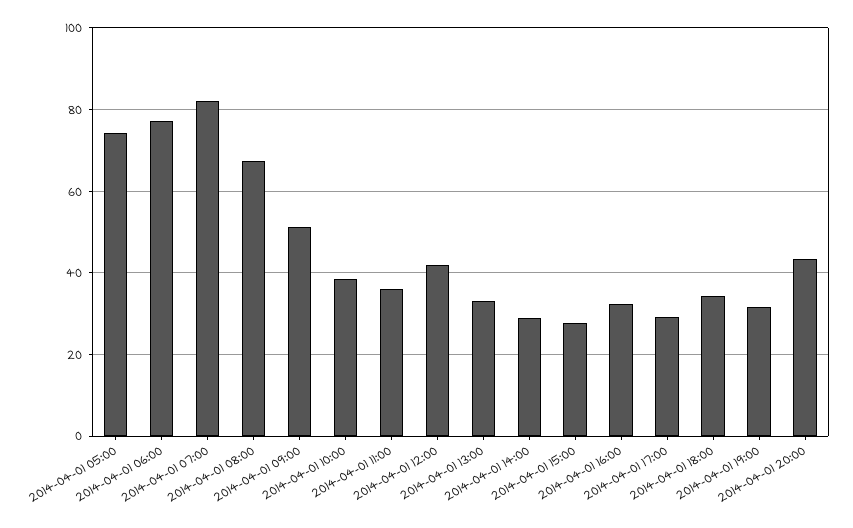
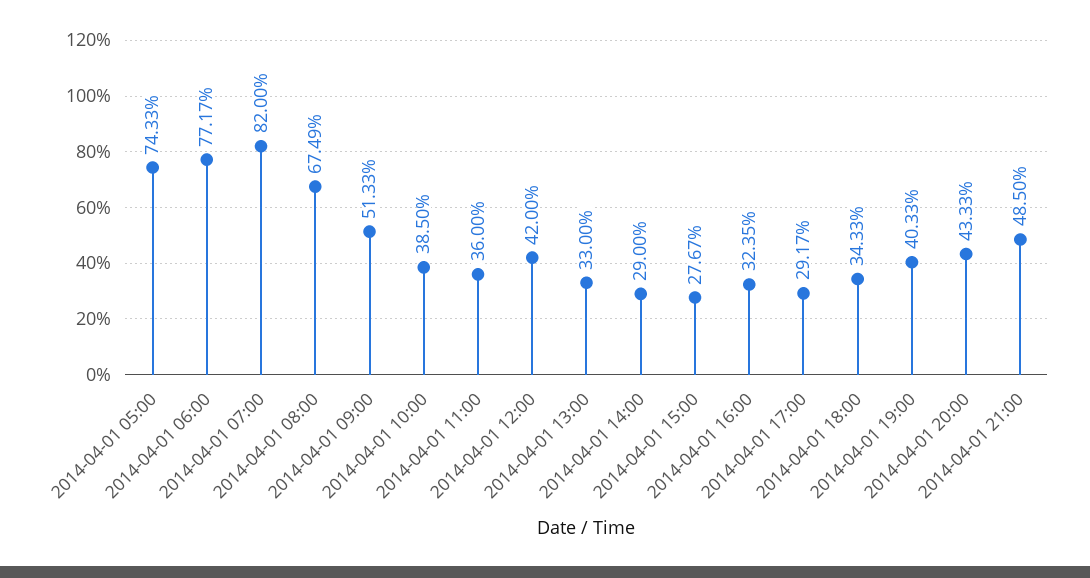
2014-04-01 19:00: 32 -> 40.33
2014-04-01 21:00: none -> 48.5

